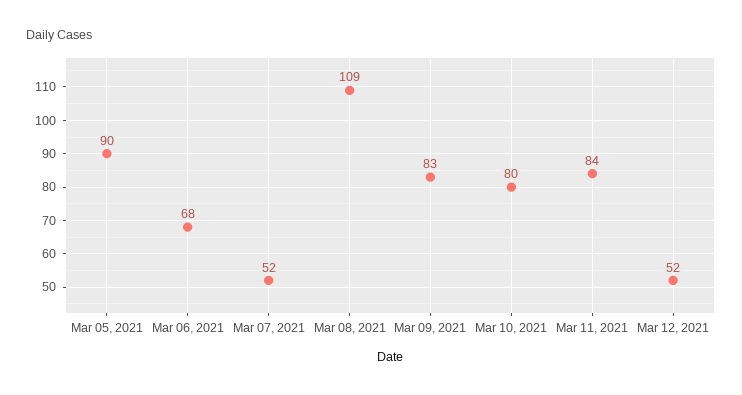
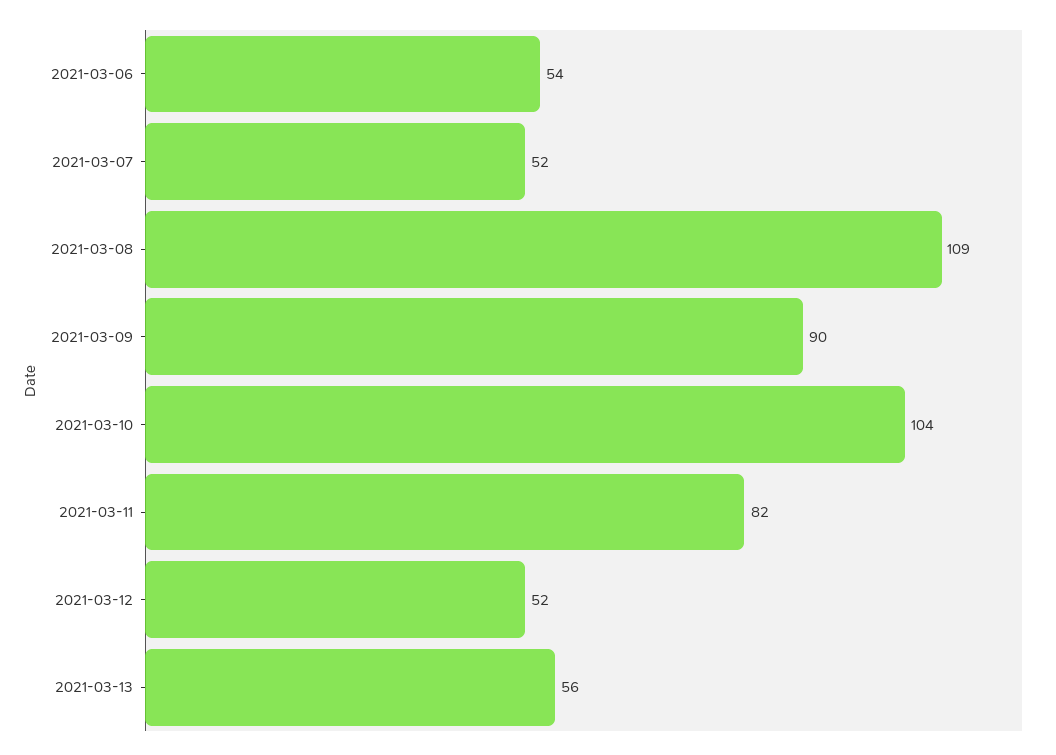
Mar 05, 2021: 90 -> none
Mar 06, 2021: 68 -> 54
Mar 09, 2021: 83 -> 90
Mar 10, 2021: 80 -> 104
Mar 11, 2021: 84 -> 82
2021-03-13: none -> 56

